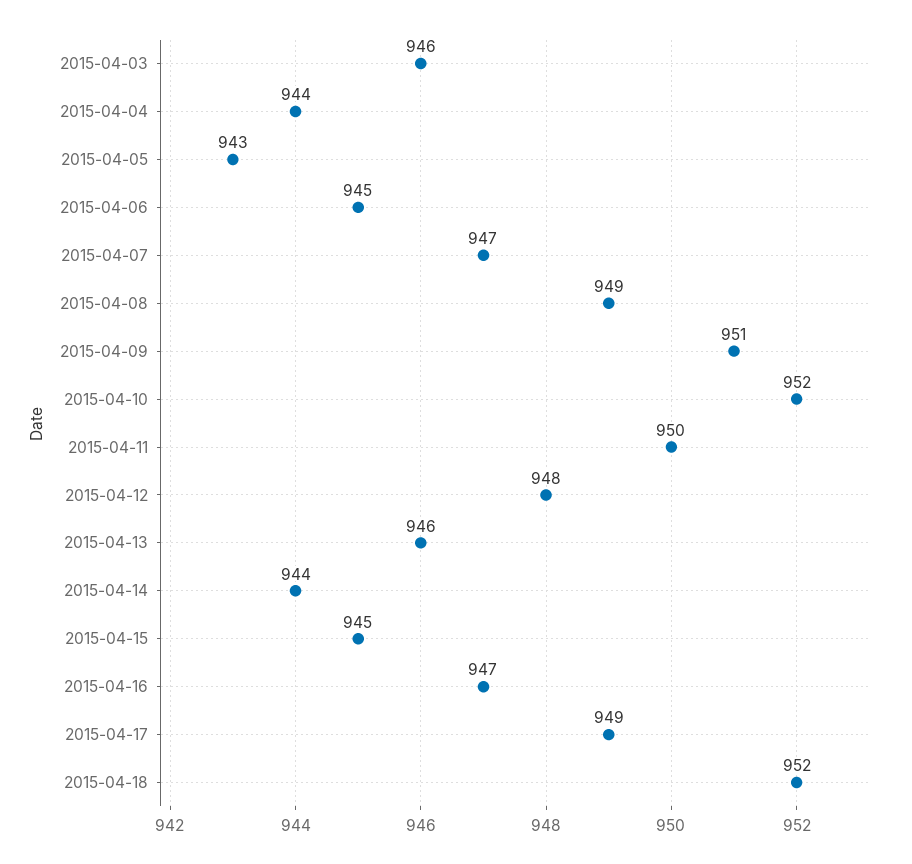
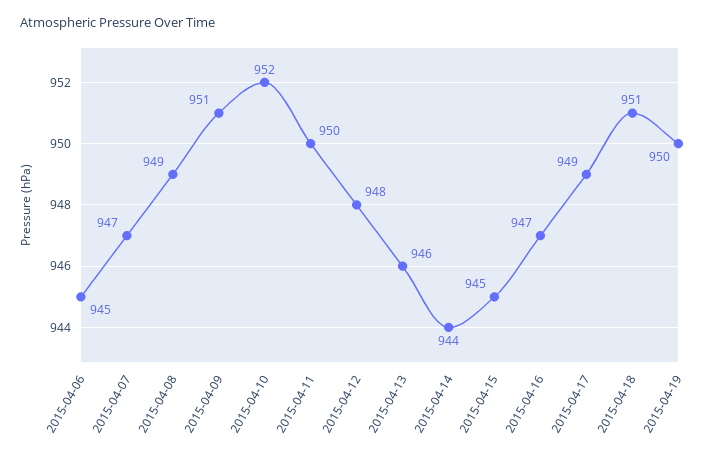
2015-04-03: 946 -> none
2015-04-04: 944 -> none
2015-04-05: 943 -> none
2015-04-18: 952 -> 951
2015-04-19: none -> 950

